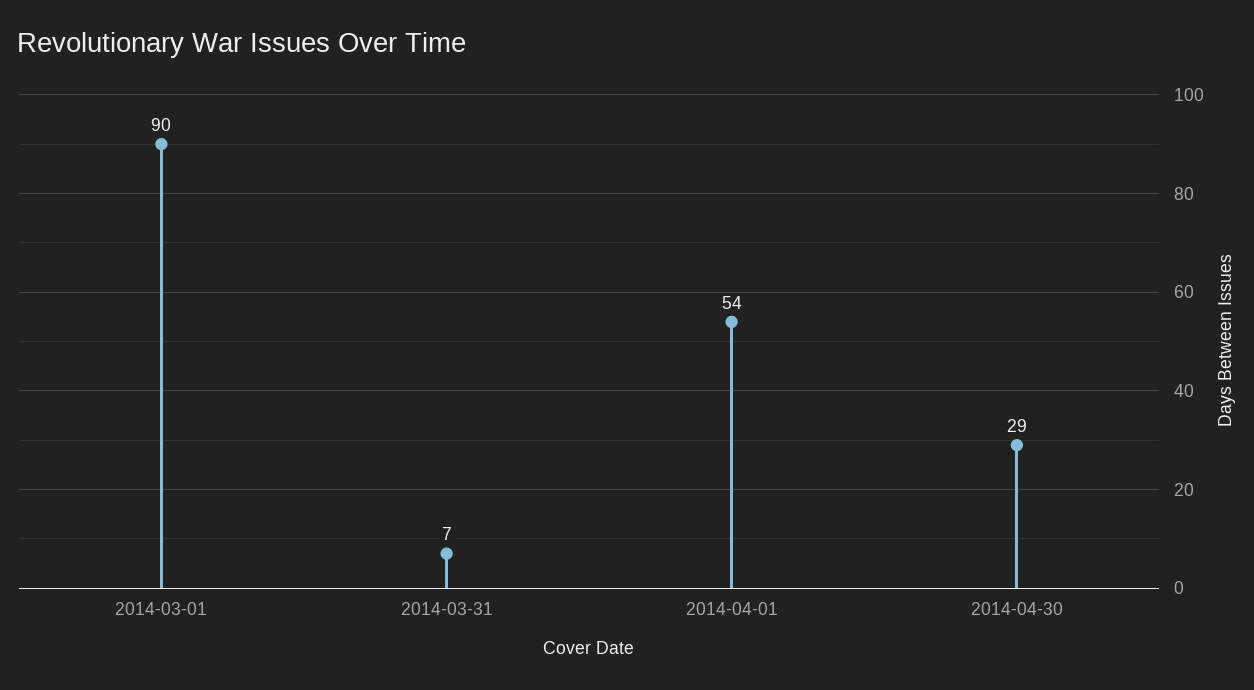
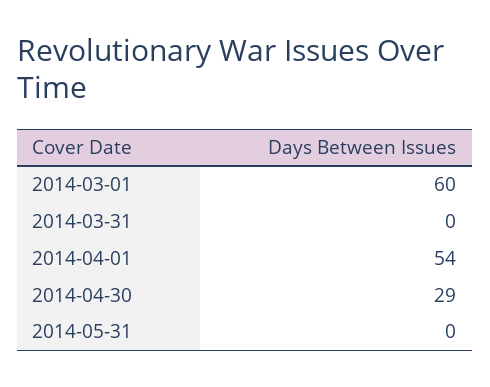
2014-03-01: 90 -> 60
2014-03-31: 7 -> 0
2014-05-31: none -> 0

